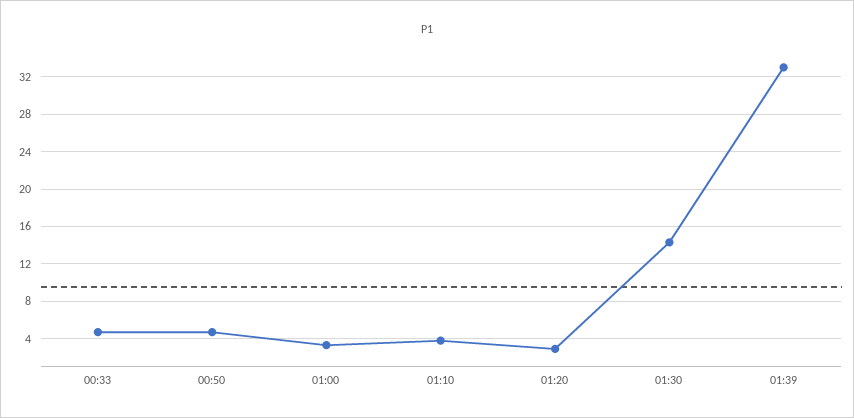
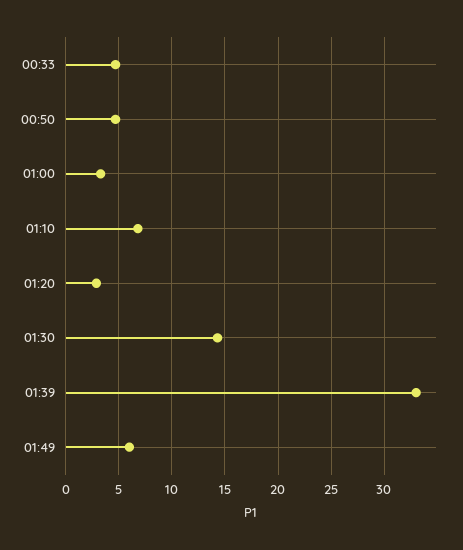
01:10: 4 -> 7
01:49: none -> 6

